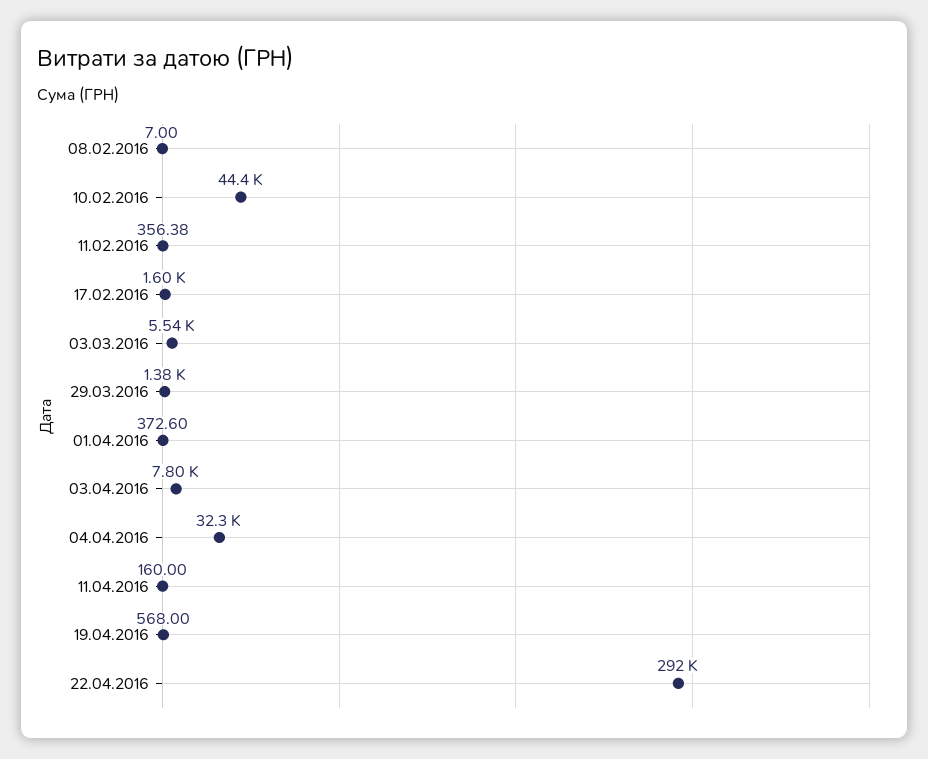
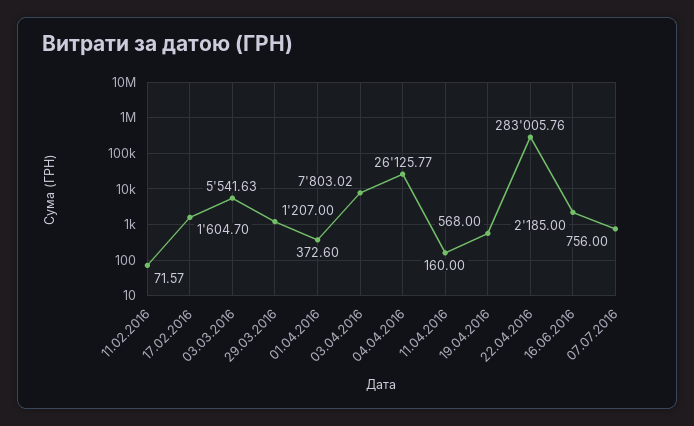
08.02.2016: 7 -> none
10.02.2016: 44400 -> none
11.02.2016: 356.38 -> 71.57
29.03.2016: 1380 -> 1207
04.04.2016: 32300 -> 26125.77
22.04.2016: 292000 -> 283005.76
16.06.2016: none -> 2185
07.07.2016: none -> 756

